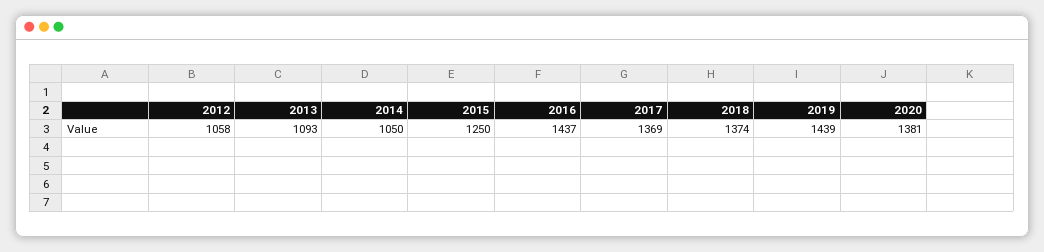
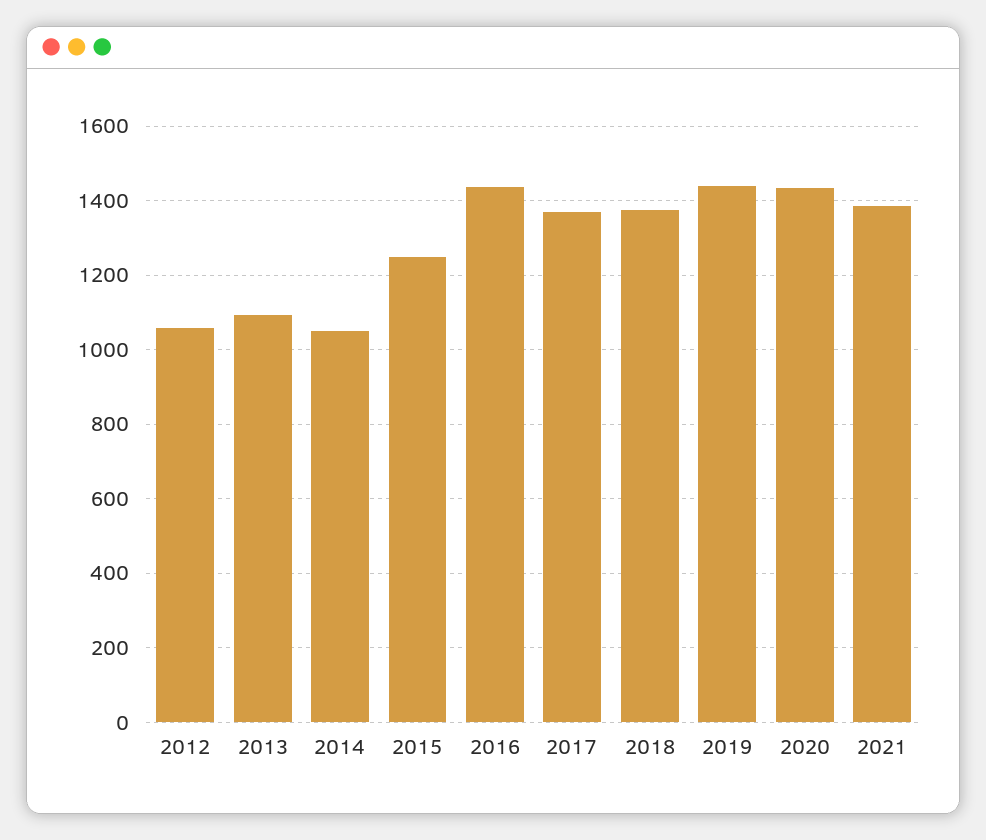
2020: 1381 -> 1440
2021: none -> 1380

